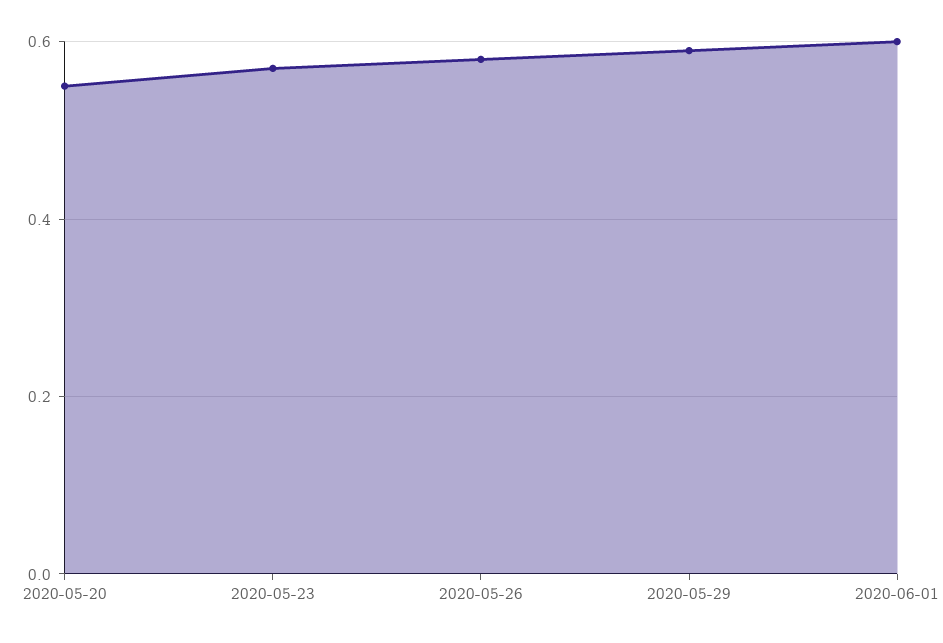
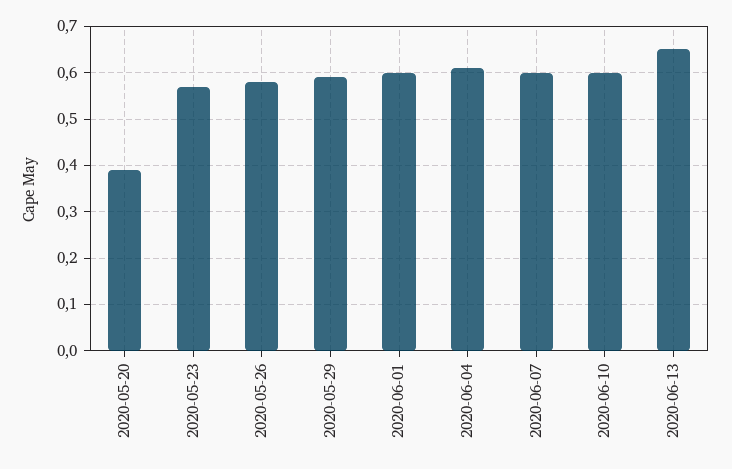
2020-05-20: 0.55 -> 0.4
2020-06-04: none -> 0.6
2020-06-07: none -> 0.6
2020-06-10: none -> 0.6
2020-06-13: none -> 0.65

